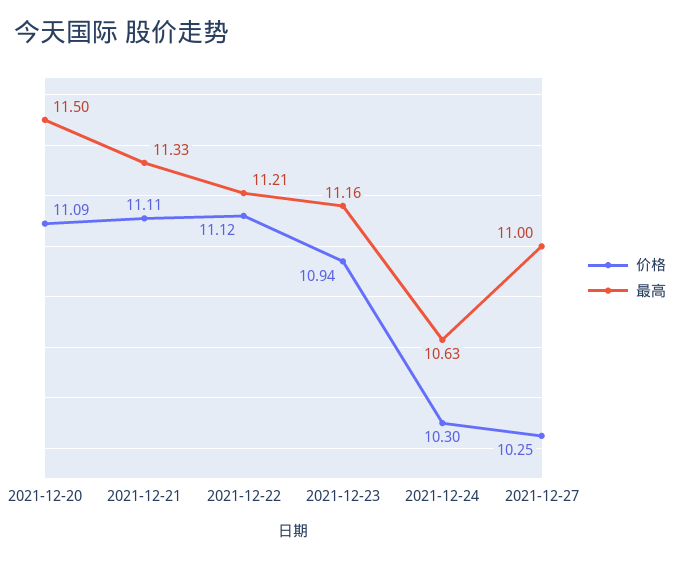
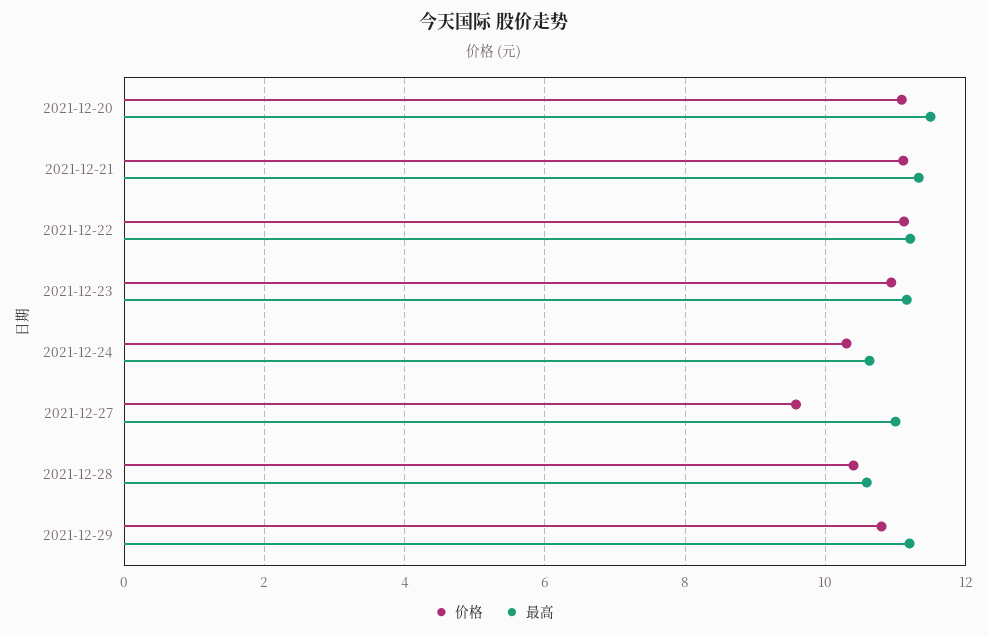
价格, 2021-12-27: 10.25 -> 9.6
价格, 2021-12-28: none -> 10.4
最高, 2021-12-28: none -> 10.6
价格, 2021-12-29: none -> 10.8
最高, 2021-12-29: none -> 11.2

